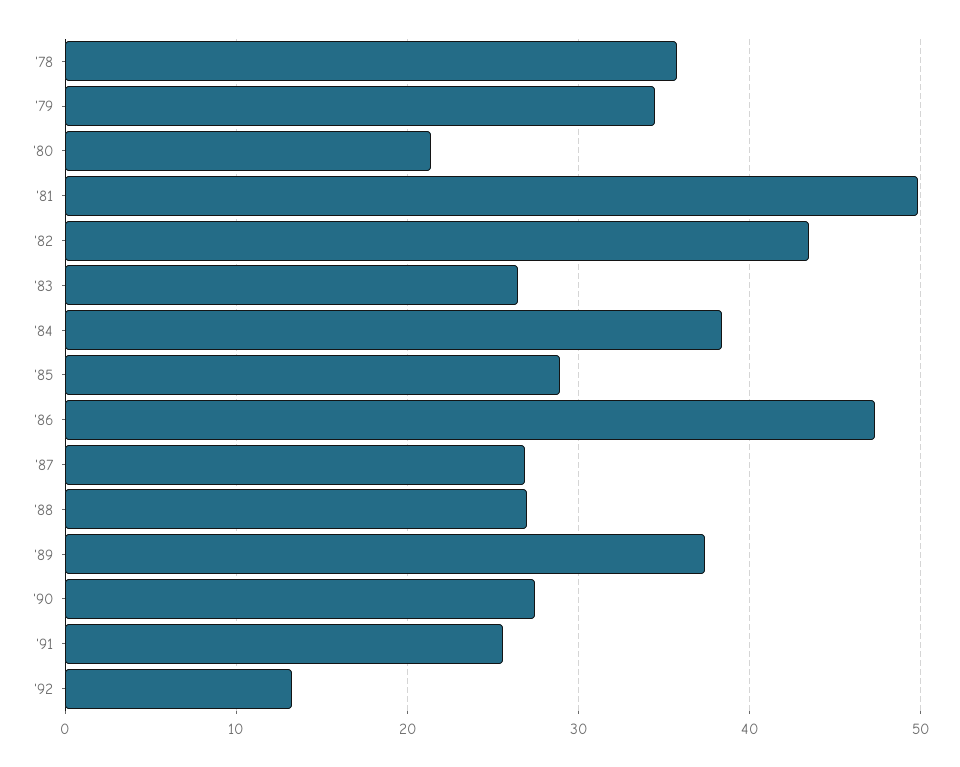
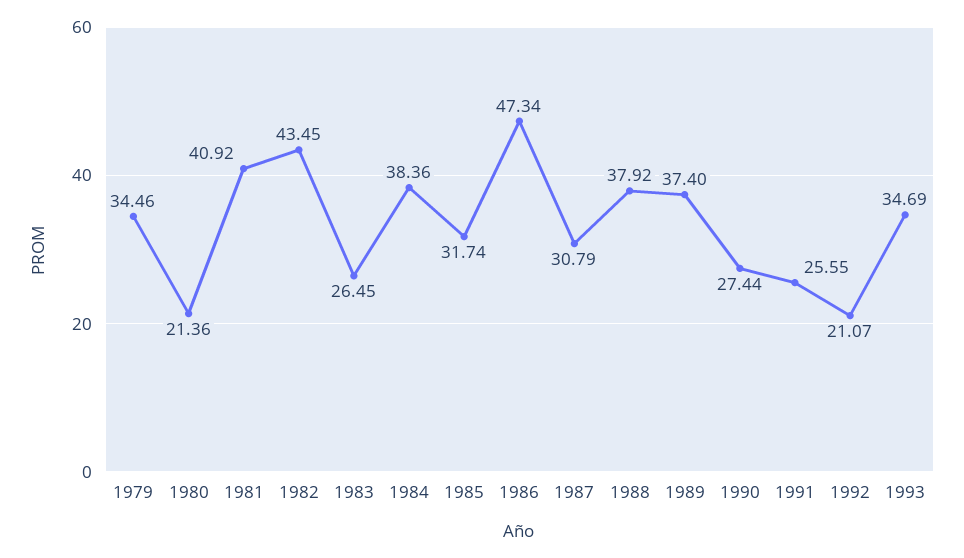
'78: 36 -> none
'81: 50 -> 40.92
'85: 29 -> 31.74
'87: 27 -> 30.79
'88: 27 -> 37.92
'92: 13 -> 21.07
1993: none -> 34.69

